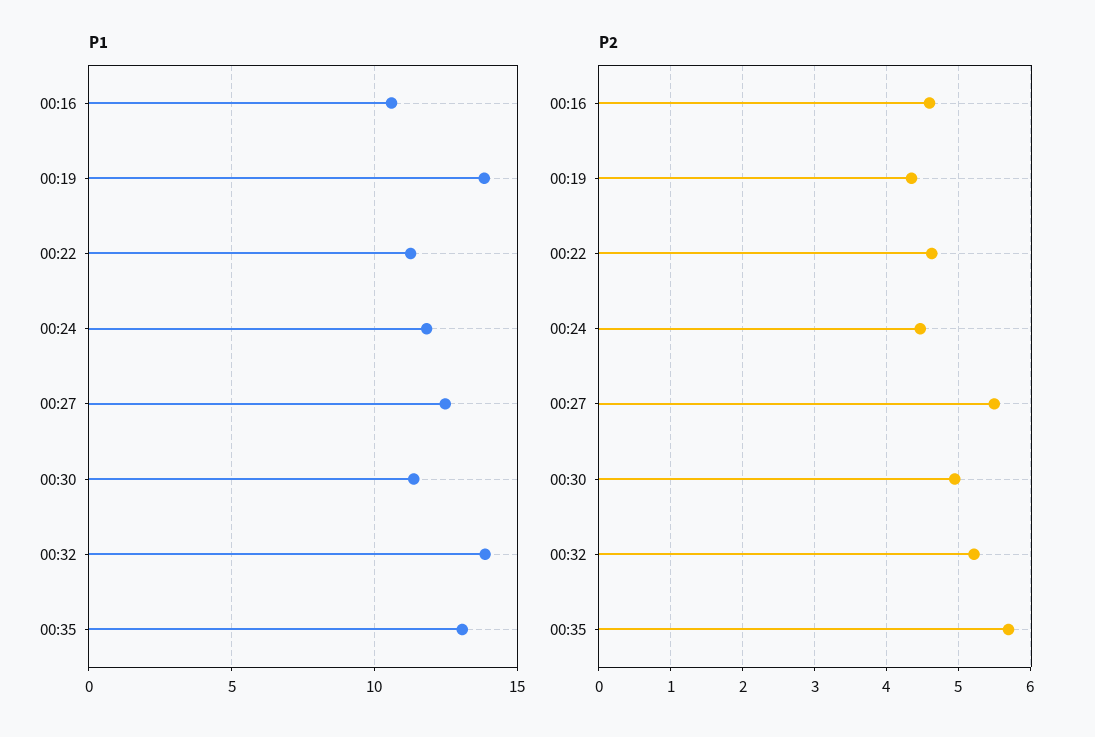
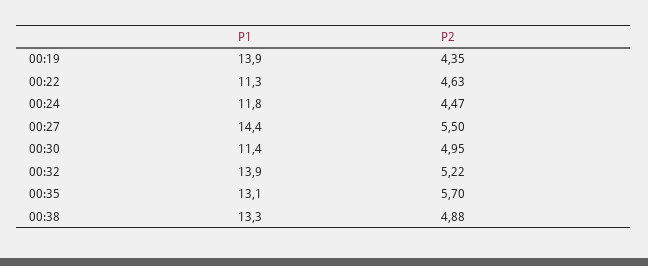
P1, 00:16: 10.5 -> none
P1, 00:27: 12.5 -> 14.4
P2, 00:16: 4.6 -> none
P1, 00:38: none -> 13.3
P2, 00:38: none -> 4.88

